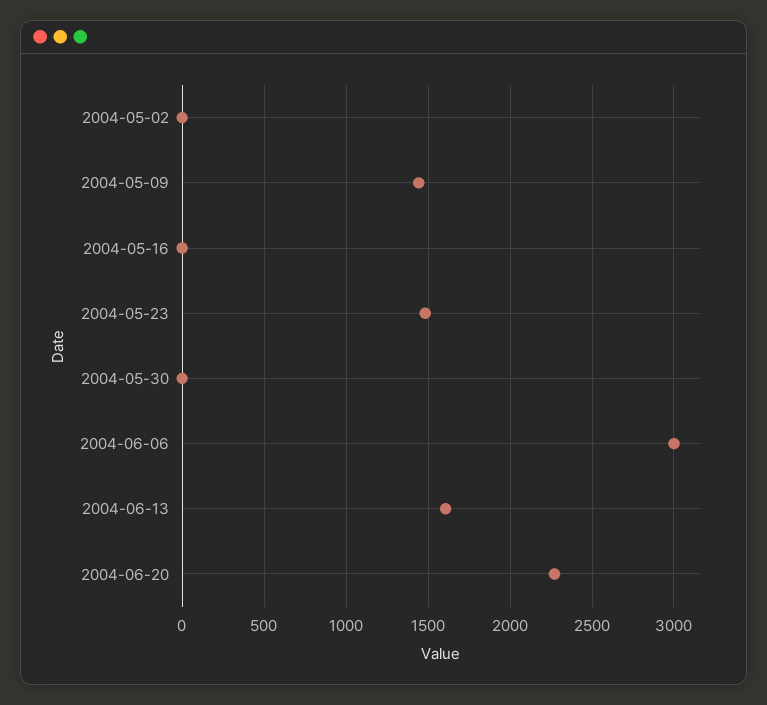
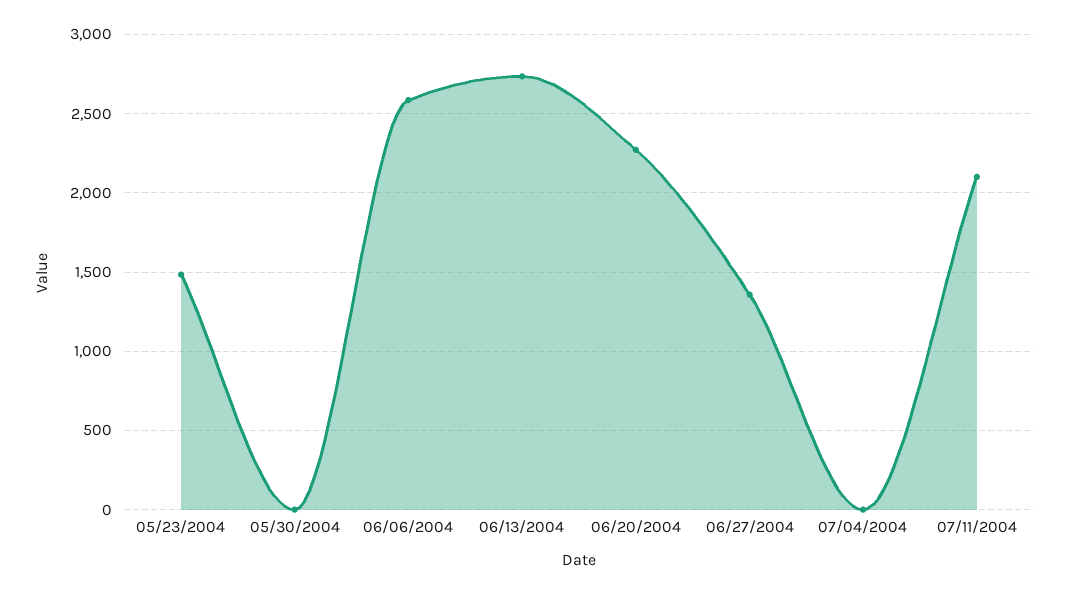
2004-05-02: 0 -> none
2004-05-09: 1450 -> none
2004-05-16: 0 -> none
2004-06-06: 3000 -> 2600
2004-06-13: 1600 -> 2750
06/27/2004: none -> 1350
07/04/2004: none -> 0
07/11/2004: none -> 2100

